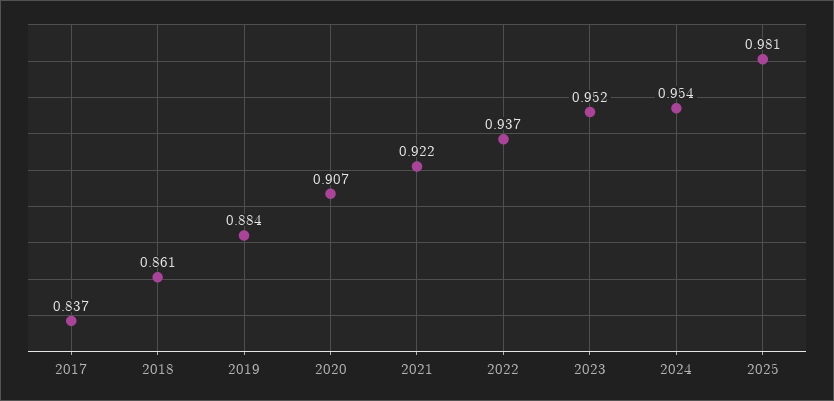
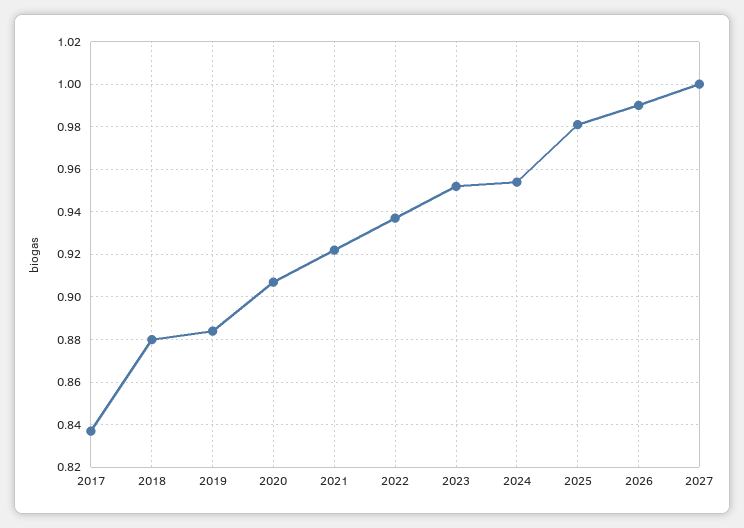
2018: 0.861 -> 0.88
2026: none -> 0.99
2027: none -> 1

